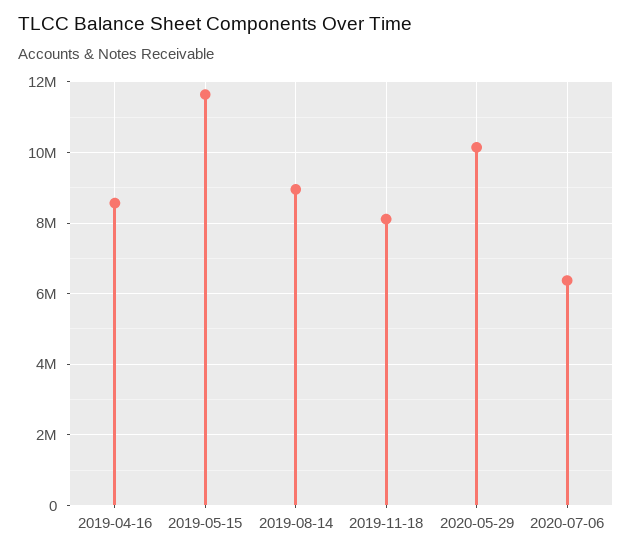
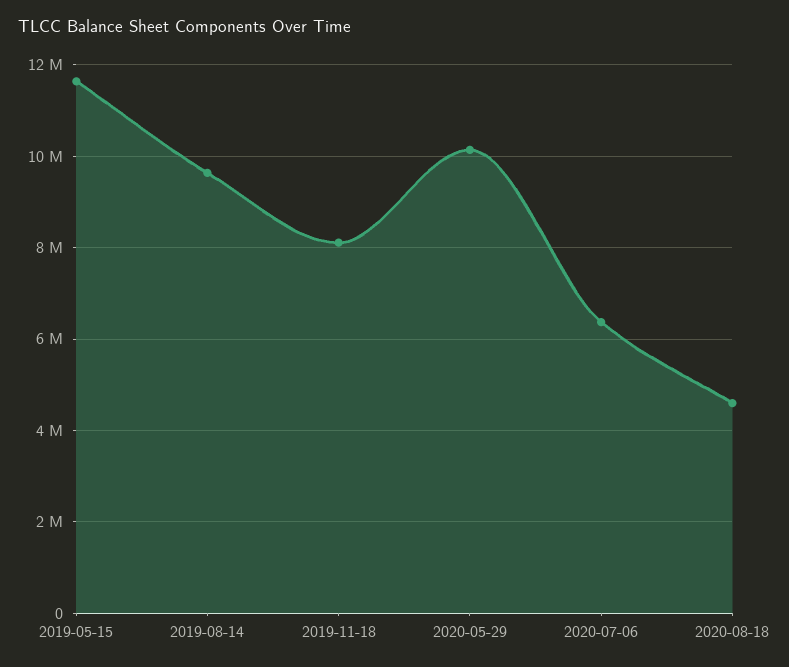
2019-04-16: 8600000 -> none
2019-08-14: 9000000 -> 9600000
2020-08-18: none -> 4600000

